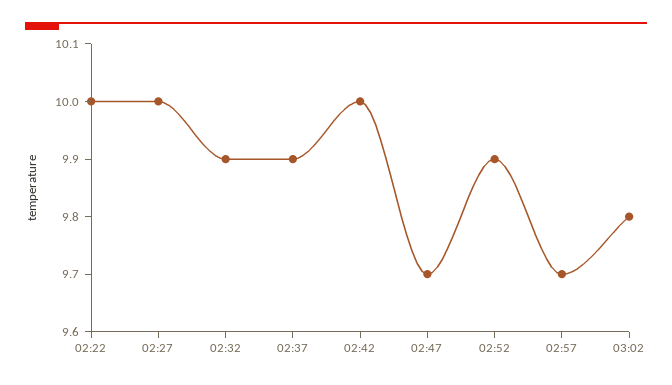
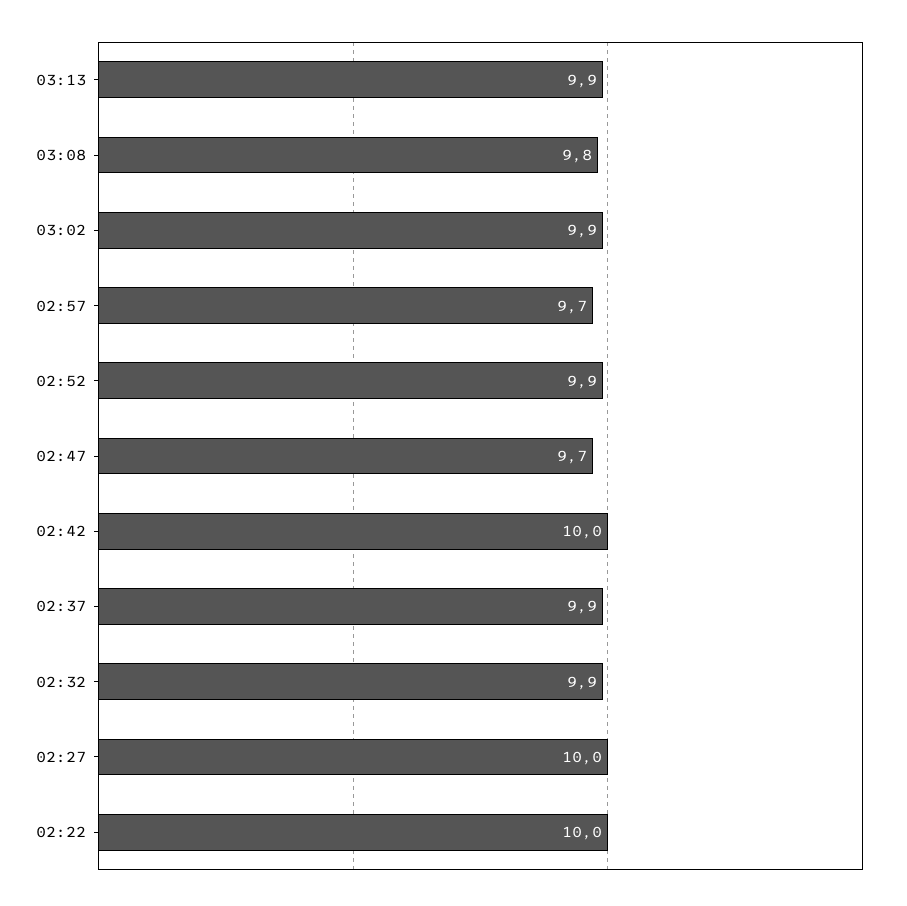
03:02: 9.8 -> 9.9
03:13: none -> 9.9
03:08: none -> 9.8

